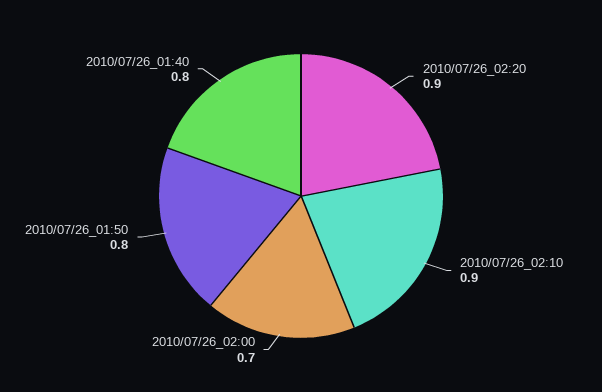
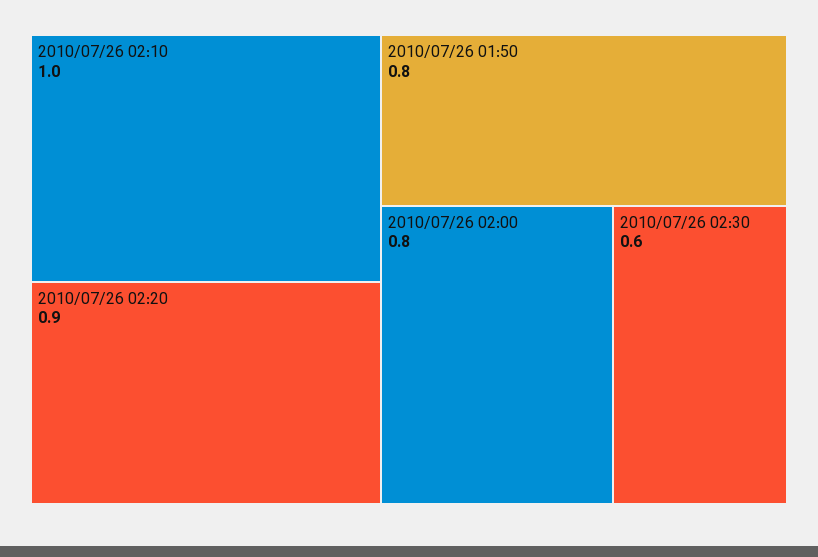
2010/07/26_02:10: 0.9 -> 1
2010/07/26_02:00: 0.7 -> 0.8
2010/07/26_01:40: 0.8 -> none
2010/07/26 02:30: none -> 0.6

